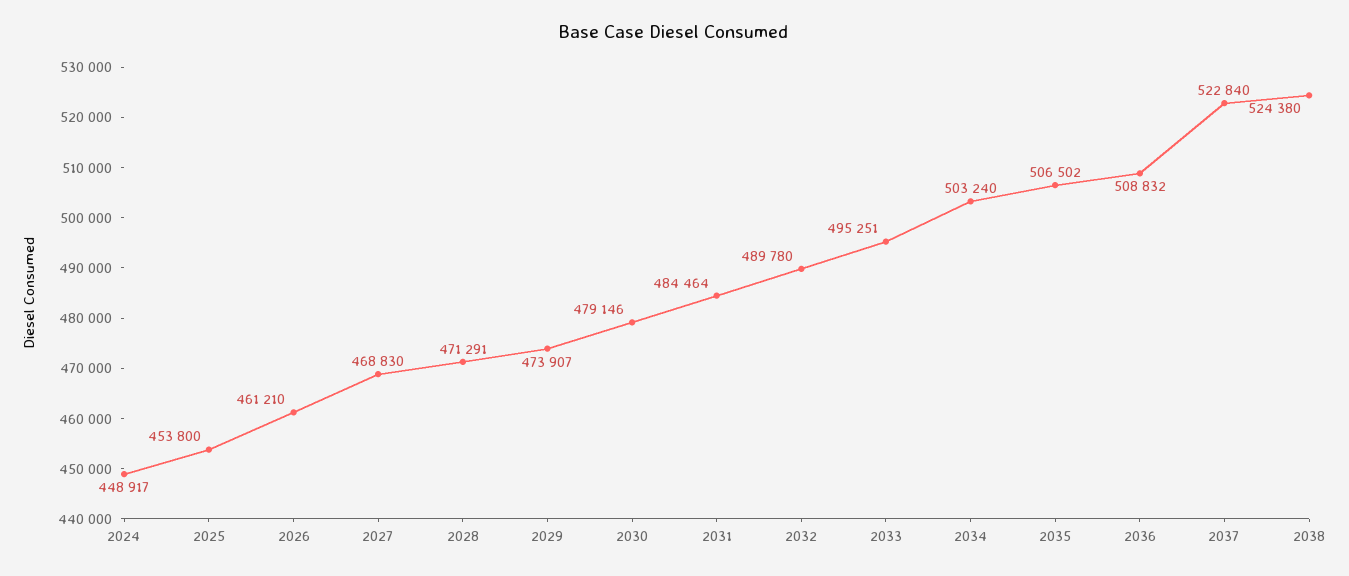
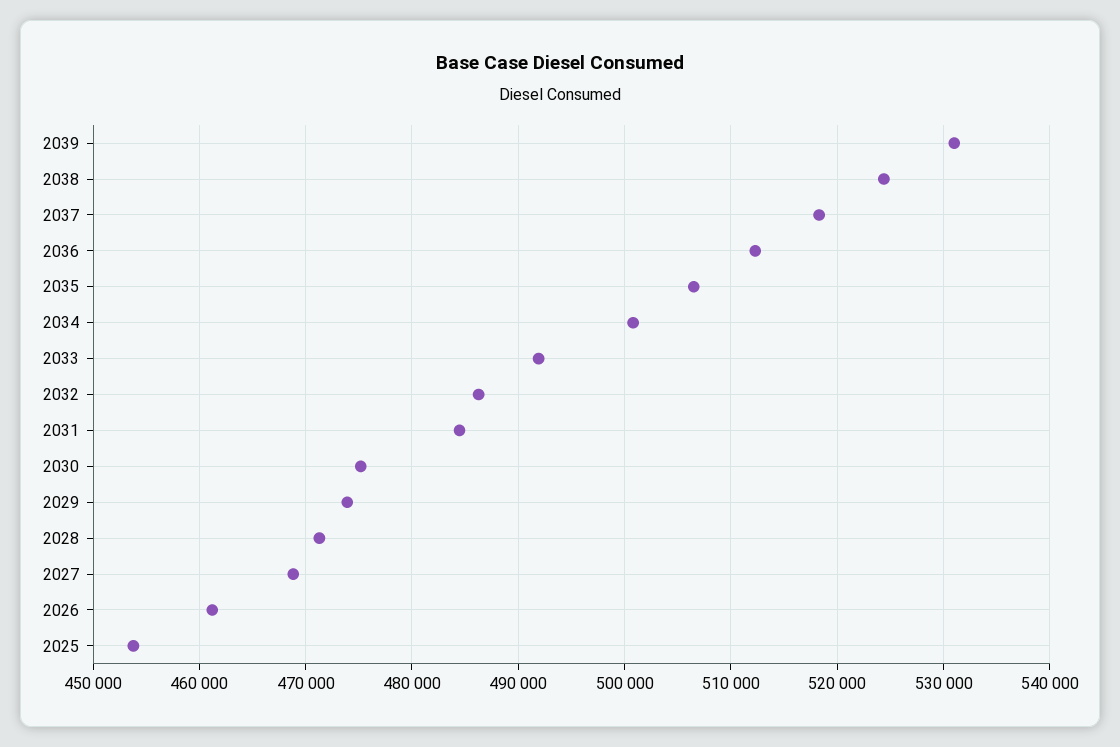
2024: 448917 -> none
2030: 479146 -> 475000
2032: 489780 -> 486000
2033: 495251 -> 492000
2034: 503240 -> 501000
2036: 508832 -> 512000
2037: 522840 -> 518000
2039: none -> 531000

